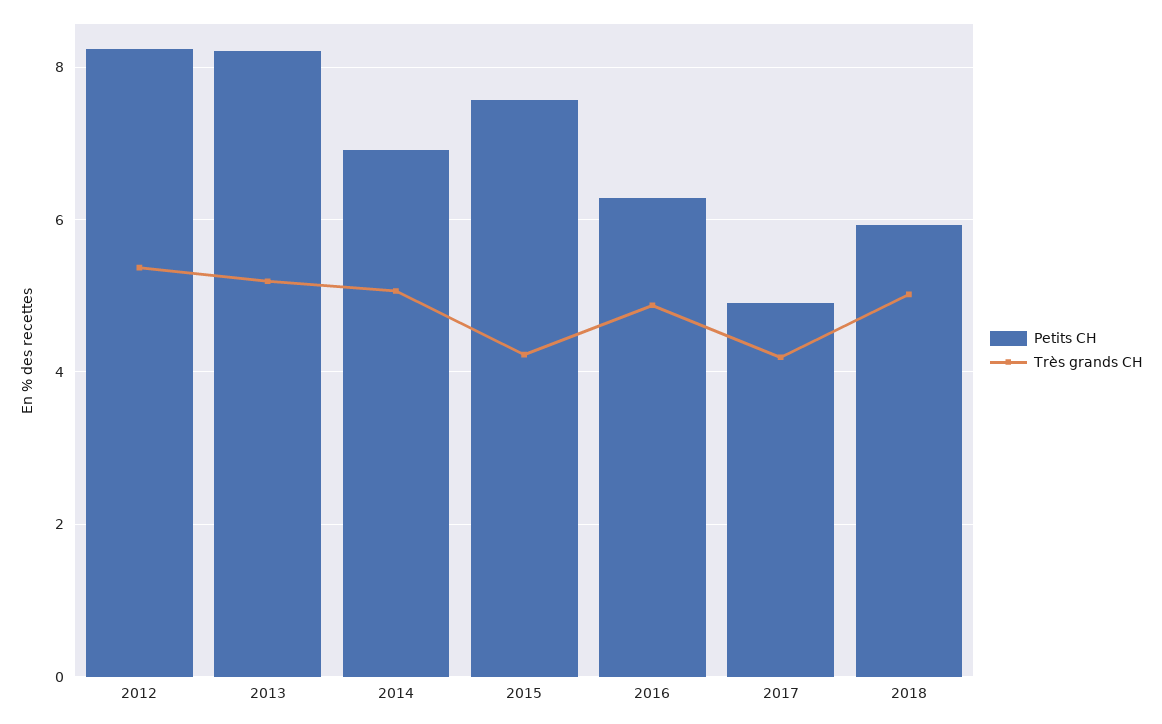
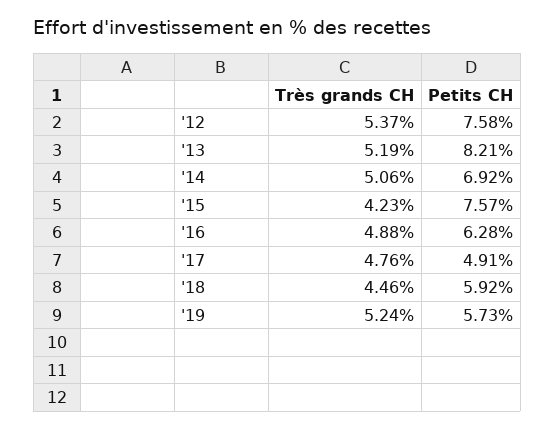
Petits CH, 2012: 8.2 -> 7.58
Très grands CH, 2017: 4.2 -> 4.76
Très grands CH, 2018: 5 -> 4.46
Très grands CH, '19: none -> 5.24
Petits CH, '19: none -> 5.73

